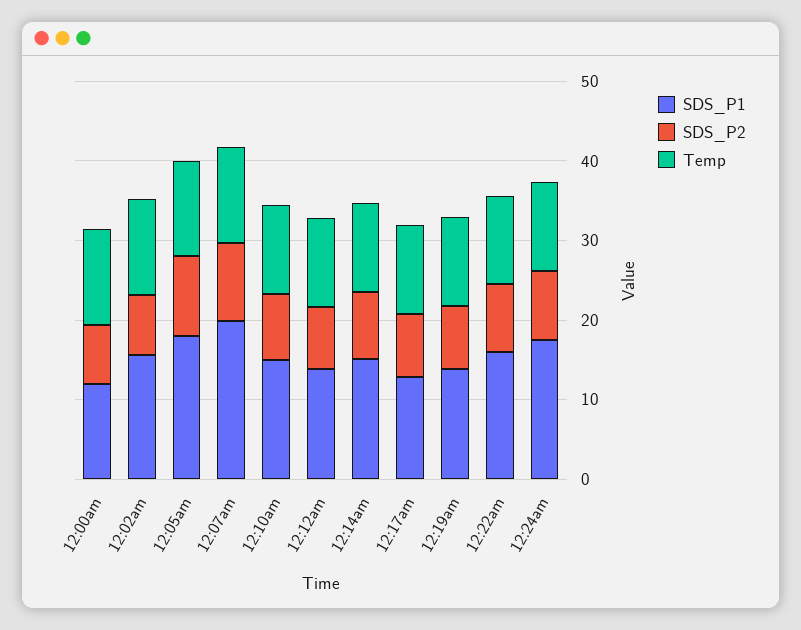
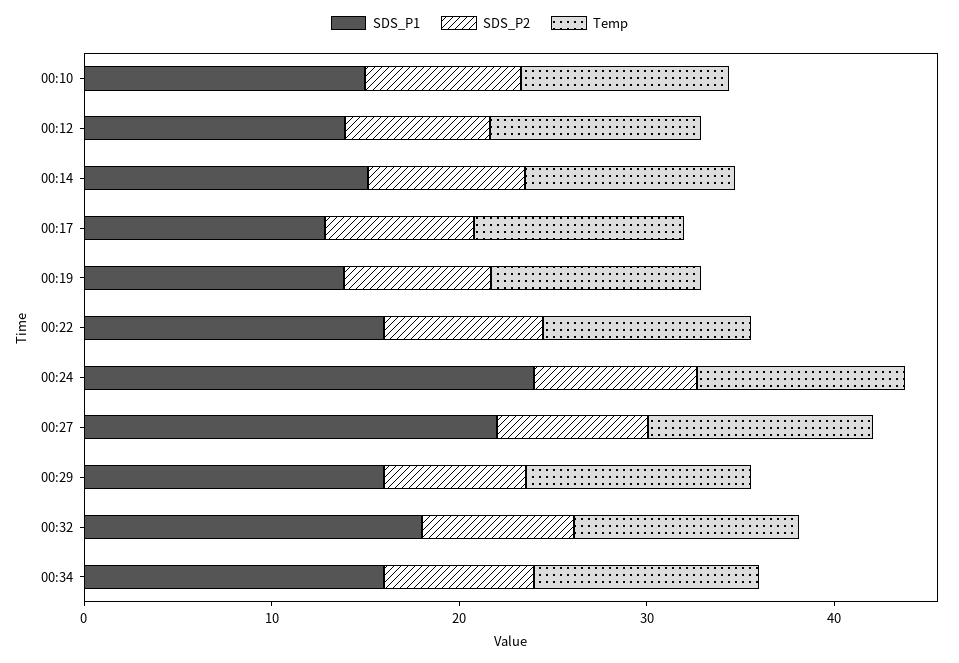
SDS_P1, 12:00am: 12 -> none
SDS_P2, 12:00am: 8 -> none
Temp, 12:00am: 12 -> none
SDS_P1, 12:02am: 16 -> none
SDS_P2, 12:02am: 8 -> none
Temp, 12:02am: 12 -> none
SDS_P1, 12:05am: 18 -> none
SDS_P2, 12:05am: 10 -> none
Temp, 12:05am: 12 -> none
SDS_P1, 12:07am: 20 -> none
SDS_P2, 12:07am: 10 -> none
Temp, 12:07am: 12 -> none
SDS_P1, 12:24am: 18 -> 24
SDS_P1, 00:27: none -> 22
SDS_P2, 00:27: none -> 8
Temp, 00:27: none -> 12
SDS_P1, 00:29: none -> 16
SDS_P2, 00:29: none -> 8
Temp, 00:29: none -> 12
SDS_P1, 00:32: none -> 18
SDS_P2, 00:32: none -> 8
Temp, 00:32: none -> 12
SDS_P1, 00:34: none -> 16
SDS_P2, 00:34: none -> 8
Temp, 00:34: none -> 12

